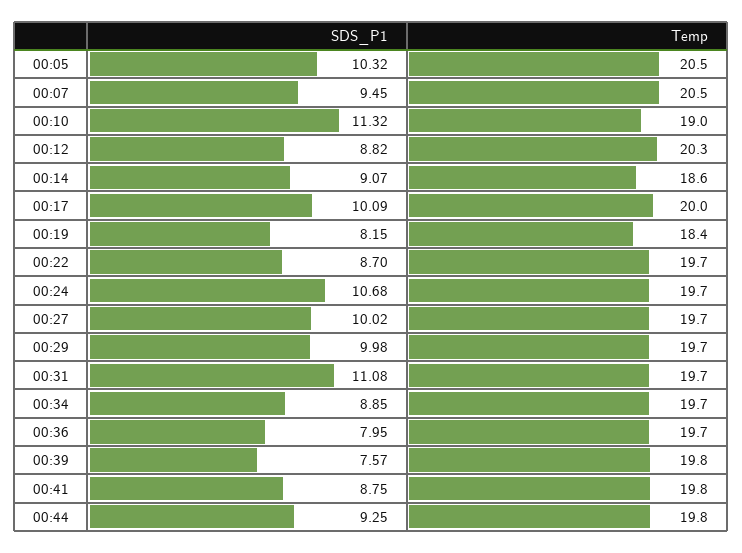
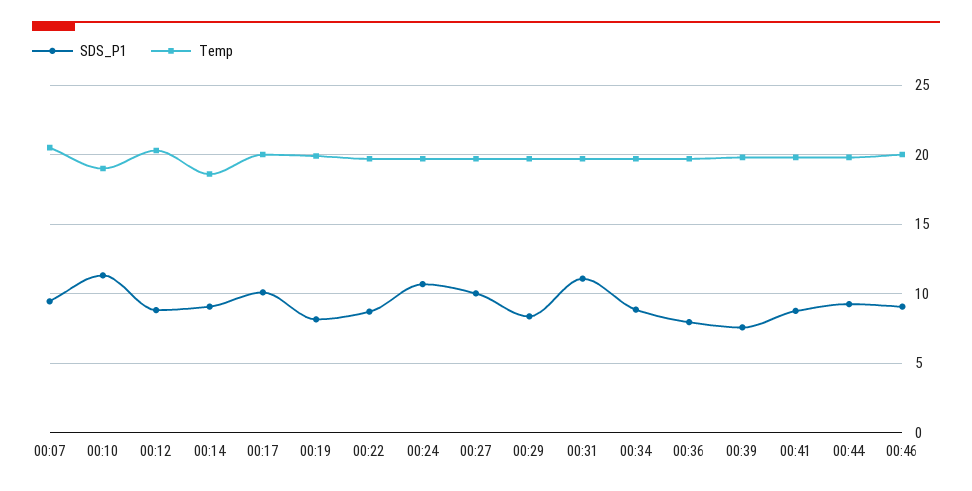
SDS_P1, 00:05: 10.32 -> none
Temp, 00:05: 20.5 -> none
Temp, 00:19: 18.4 -> 20
SDS_P1, 00:29: 9.98 -> 8.5
SDS_P1, 00:46: none -> 9
Temp, 00:46: none -> 20

